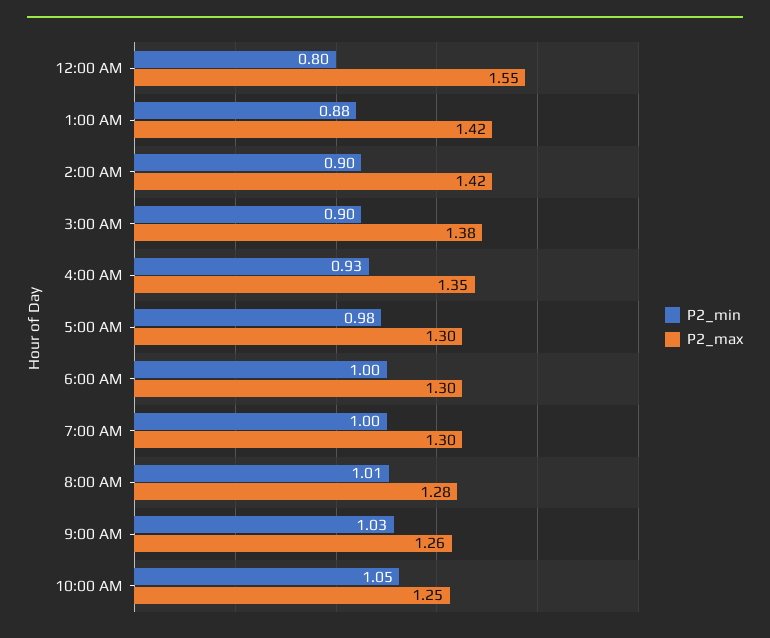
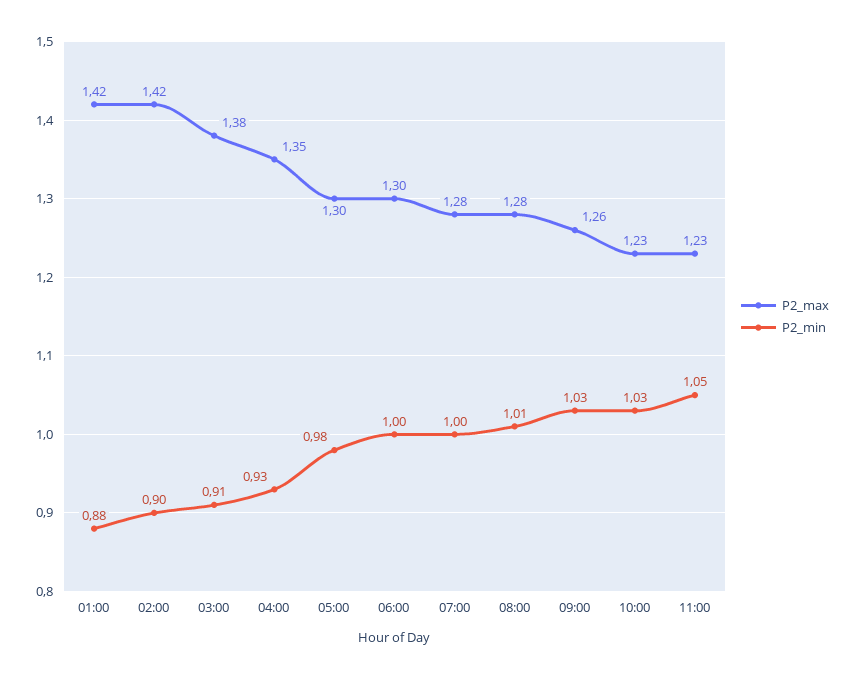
P2_min, 12:00 AM: 0.8 -> none
P2_max, 12:00 AM: 1.55 -> none
P2_min, 3:00 AM: 0.9 -> 0.91
P2_max, 7:00 AM: 1.3 -> 1.28
P2_min, 10:00 AM: 1.05 -> 1.03
P2_max, 10:00 AM: 1.25 -> 1.23
P2_max, 11:00: none -> 1.23
P2_min, 11:00: none -> 1.05

